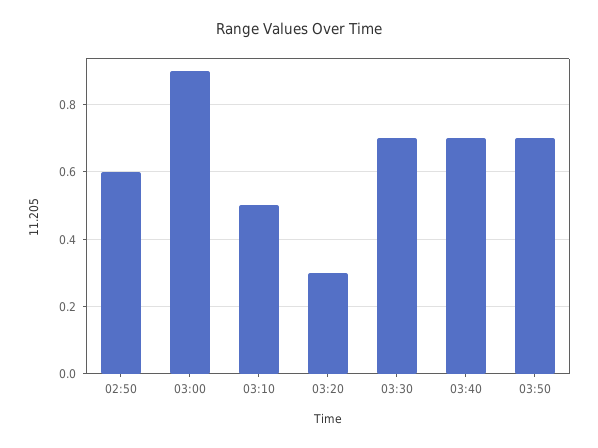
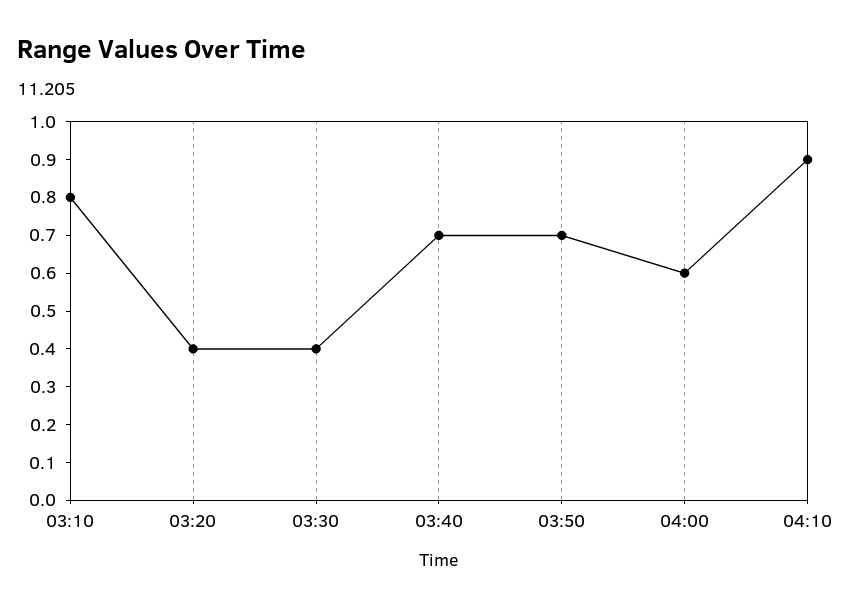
02:50: 0.6 -> none
03:00: 0.9 -> none
03:10: 0.5 -> 0.8
03:20: 0.3 -> 0.4
03:30: 0.7 -> 0.4
04:00: none -> 0.6
04:10: none -> 0.9

